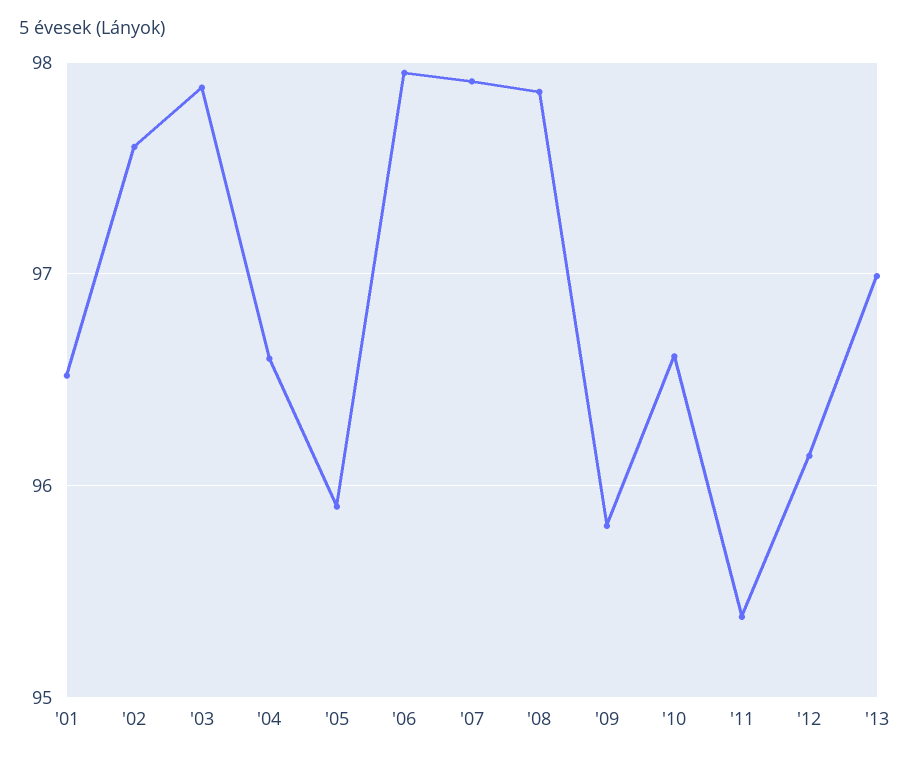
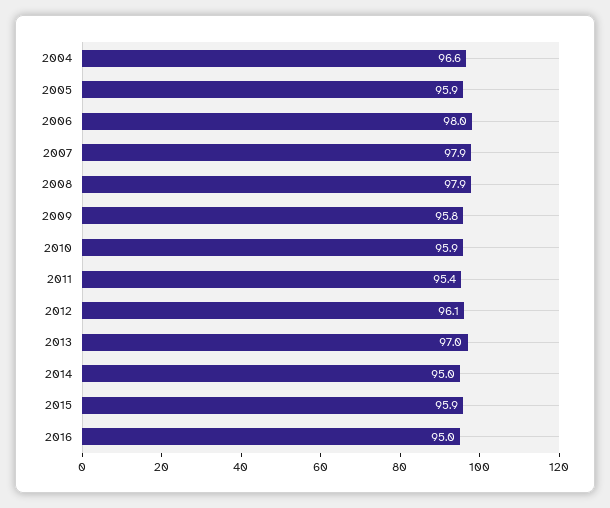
'01: 96.5 -> none
'02: 97.6 -> none
'03: 97.9 -> none
'10: 96.6 -> 95.9
2014: none -> 95
2015: none -> 95.9
2016: none -> 95

